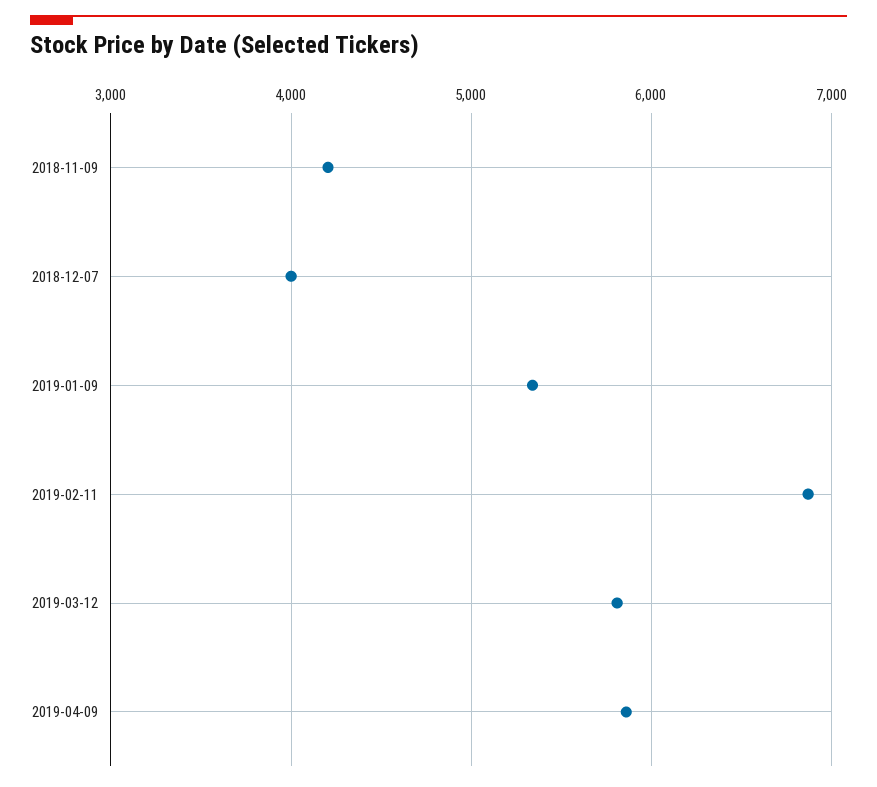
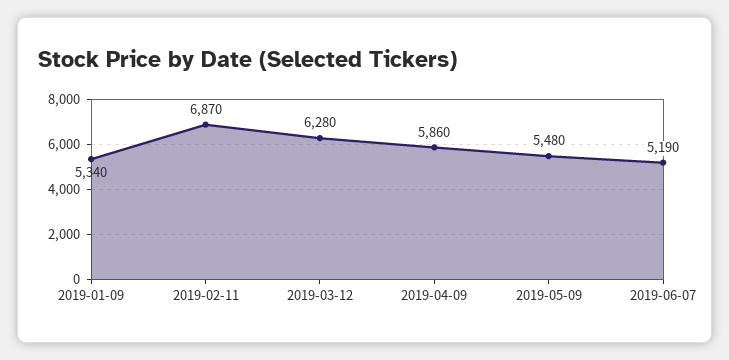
2018-11-09: 4200 -> none
2018-12-07: 4000 -> none
2019-03-12: 5800 -> 6280
2019-05-09: none -> 5480
2019-06-07: none -> 5190

